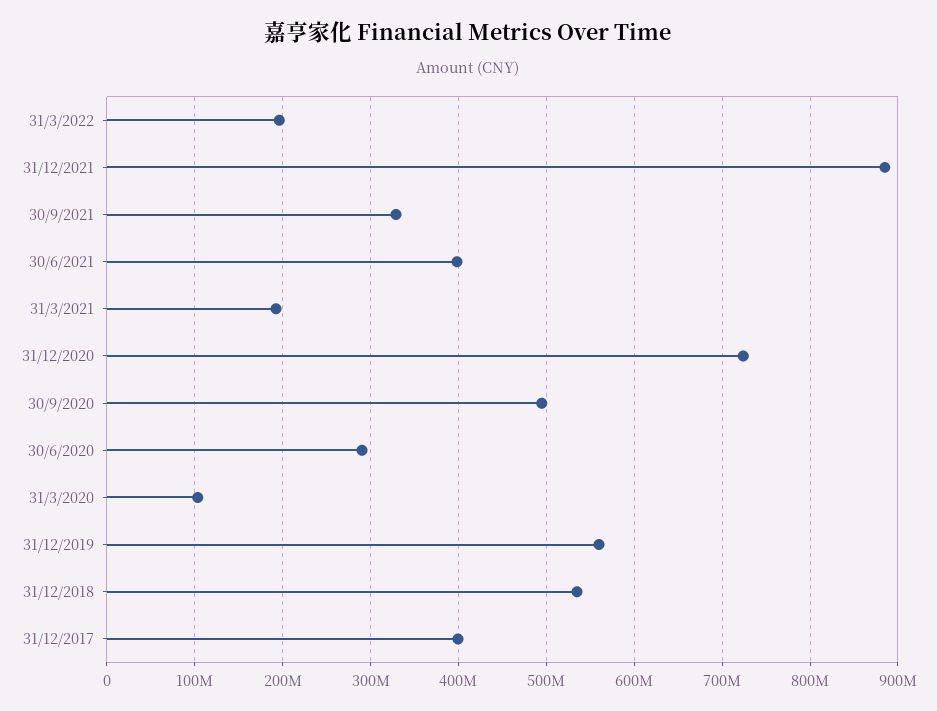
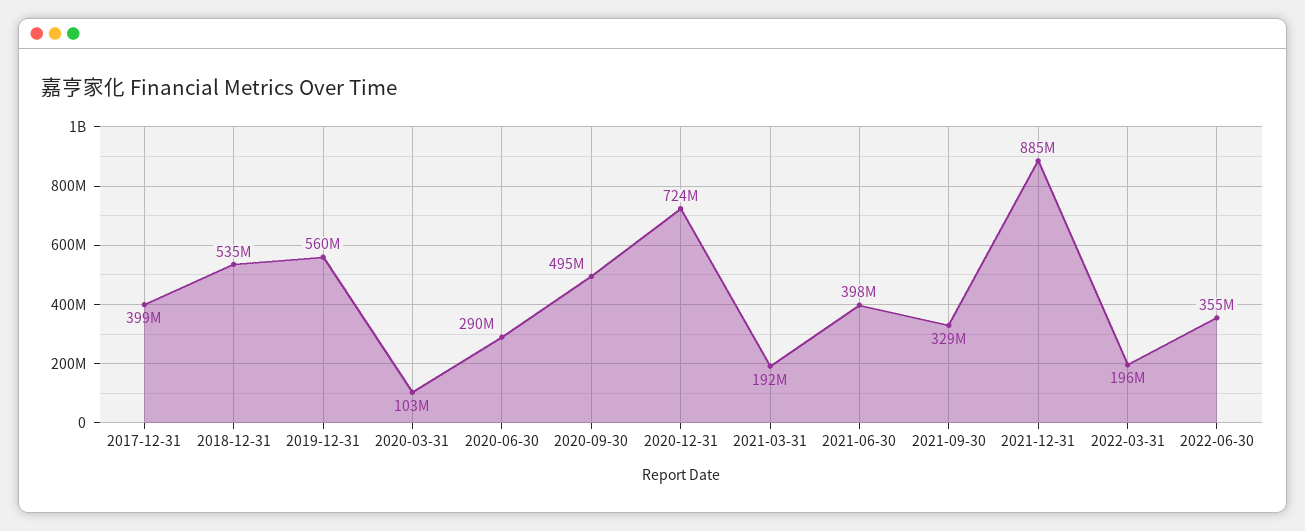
2022-06-30: none -> 355000000

